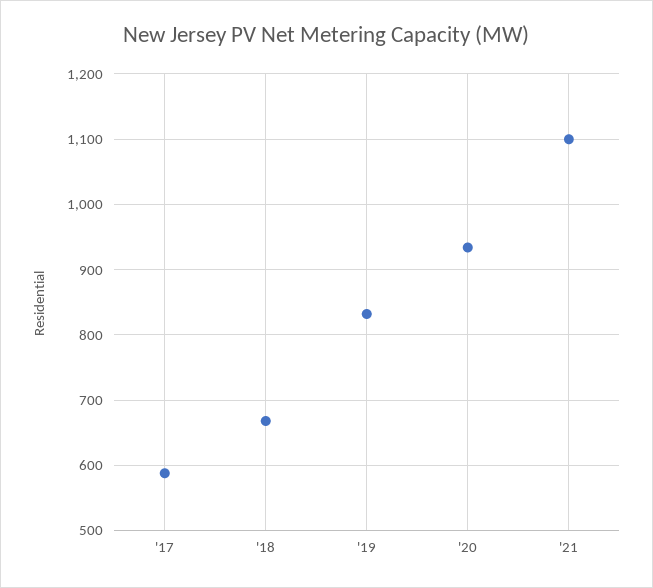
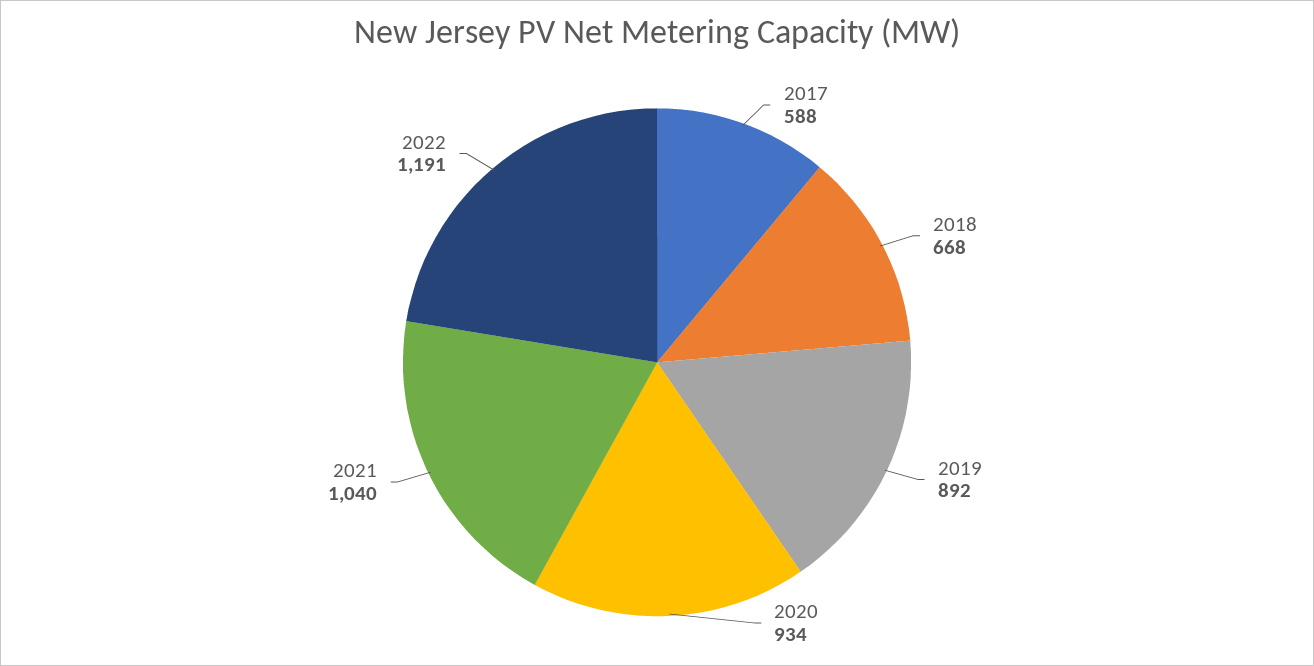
'19: 830 -> 892
'21: 1100 -> 1040
2022: none -> 1191

